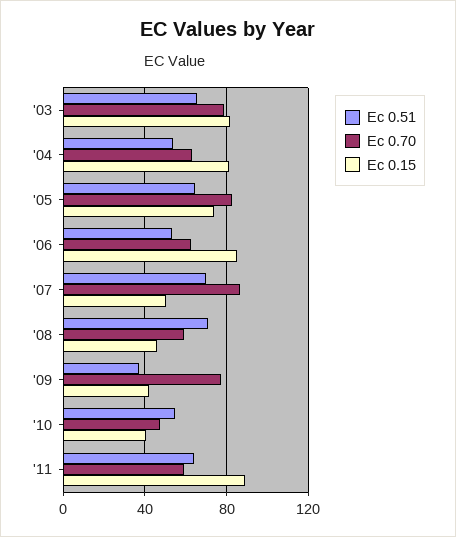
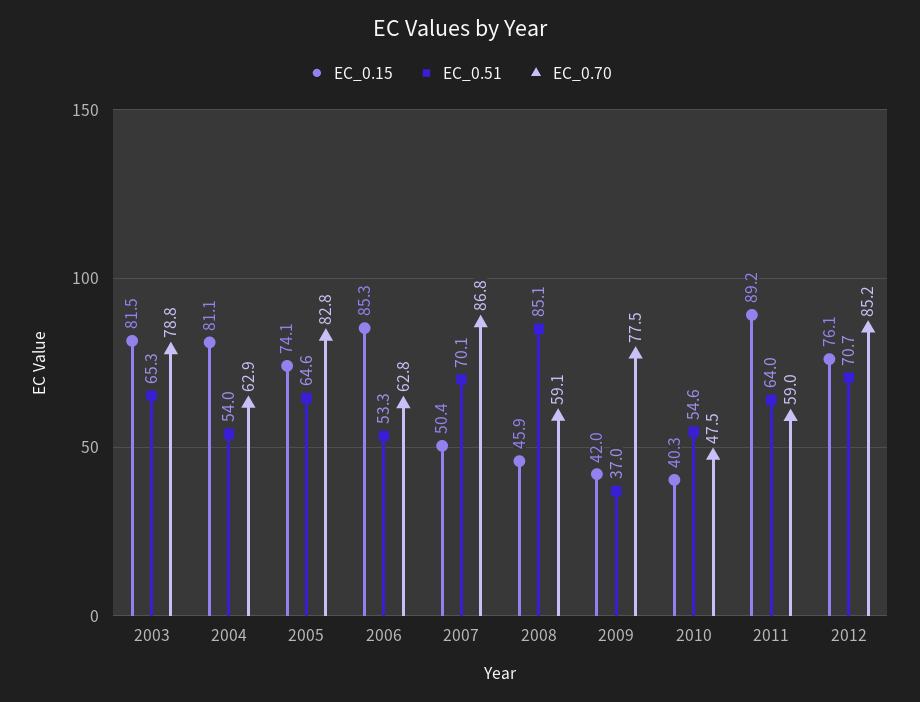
Ec 0.51, '08: 70 -> 85.1
Ec 0.15, 2012: none -> 76.1
Ec 0.51, 2012: none -> 70.7
Ec 0.70, 2012: none -> 85.2

